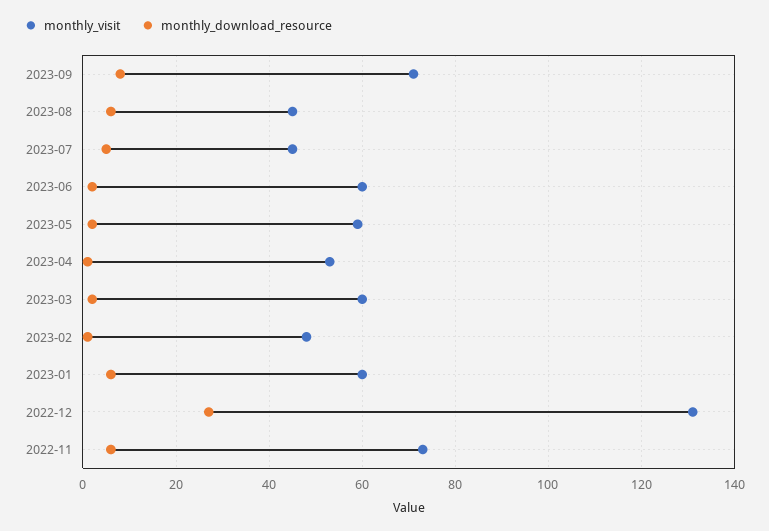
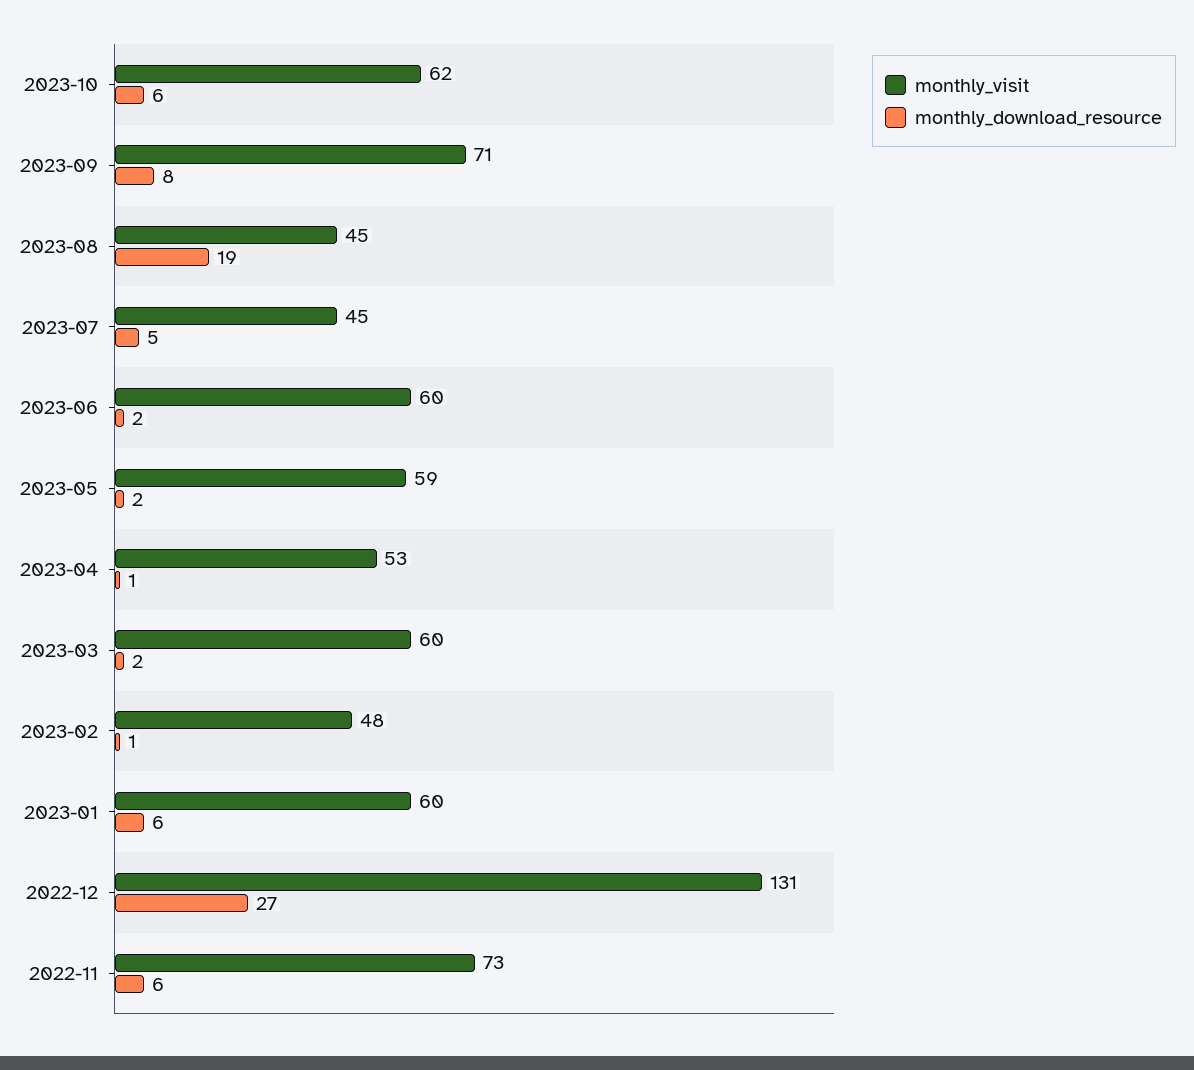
monthly_download_resource, 2023-08: 5 -> 19
monthly_visit, 2023-10: none -> 62
monthly_download_resource, 2023-10: none -> 6

